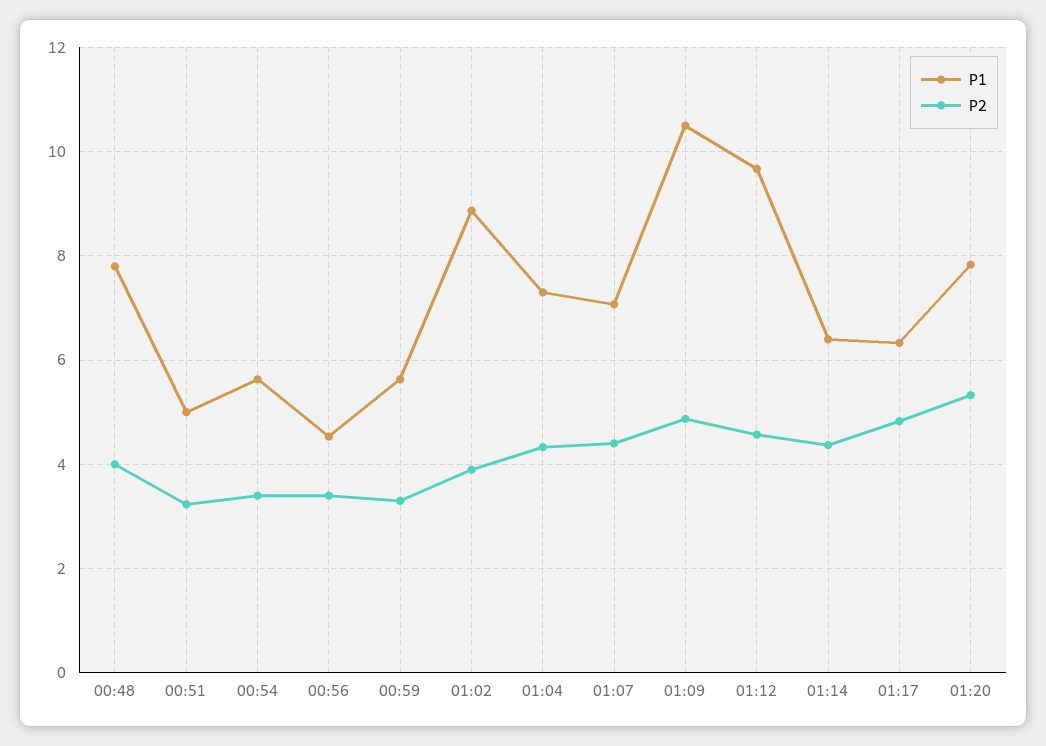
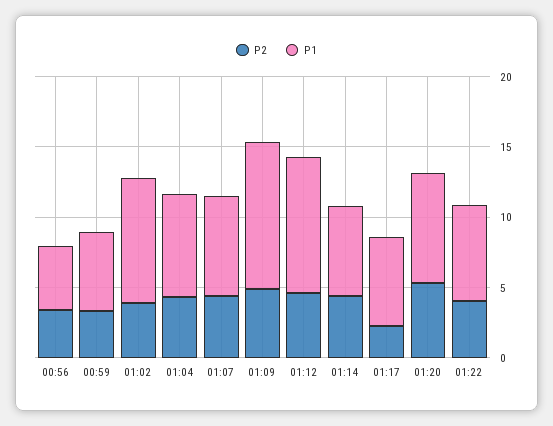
P1, 00:48: 7.8 -> none
P2, 00:48: 4 -> none
P1, 00:51: 5 -> none
P2, 00:51: 3.2 -> none
P1, 00:54: 5.6 -> none
P2, 00:54: 3.4 -> none
P2, 01:17: 4.8 -> 2
P2, 01:22: none -> 4
P1, 01:22: none -> 7

